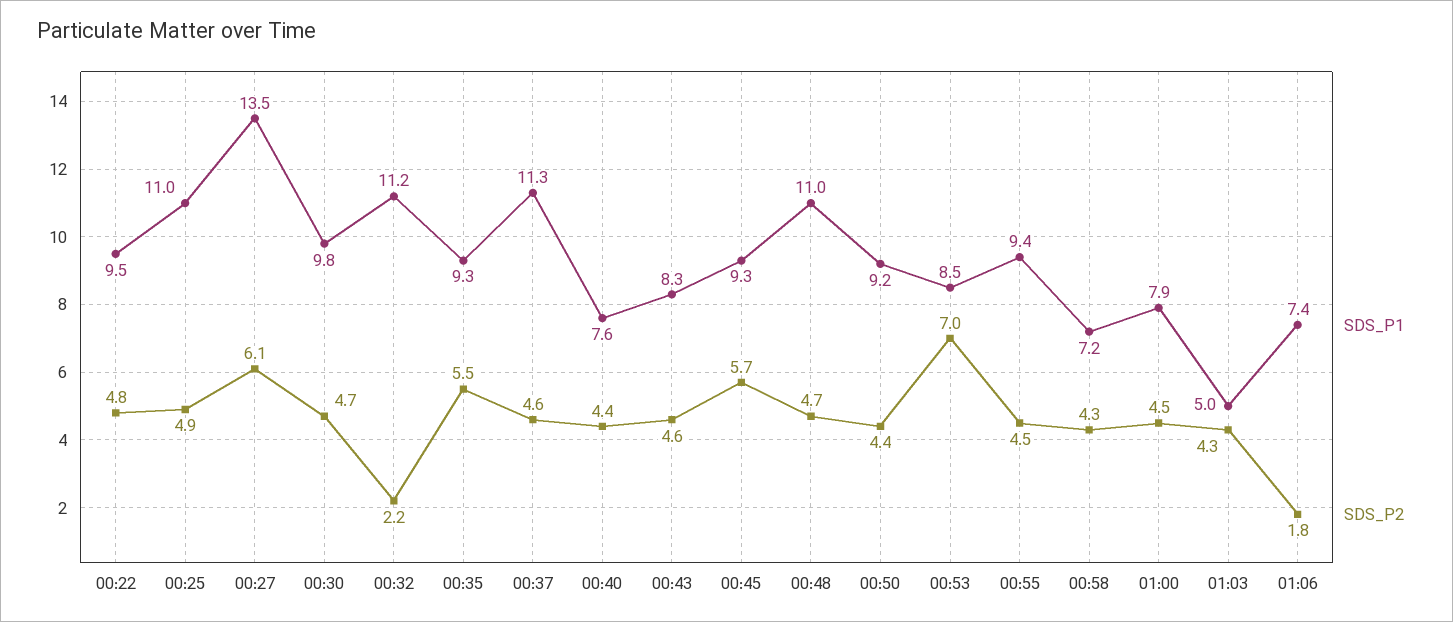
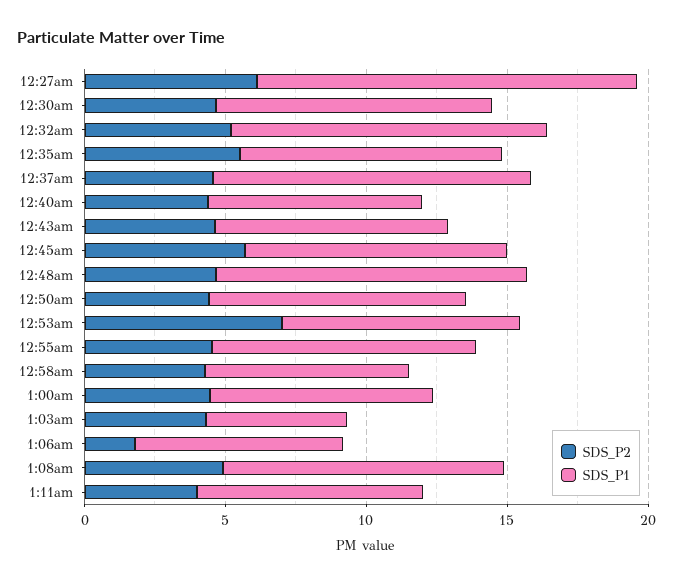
SDS_P1, 00:22: 9.5 -> none
SDS_P2, 00:22: 4.8 -> none
SDS_P1, 00:25: 11 -> none
SDS_P2, 00:25: 4.9 -> none
SDS_P2, 00:32: 2.2 -> 5
SDS_P2, 1:08am: none -> 5
SDS_P1, 1:08am: none -> 10
SDS_P2, 1:11am: none -> 4
SDS_P1, 1:11am: none -> 8

